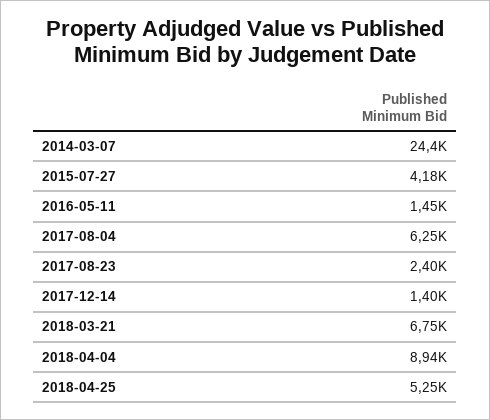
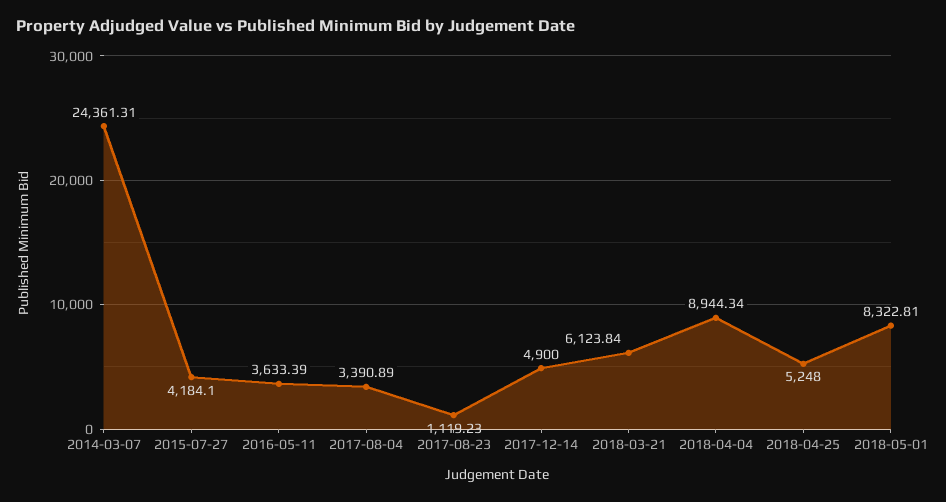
2016-05-11: 1450 -> 3633.39
2017-08-04: 6250 -> 3390.89
2017-08-23: 2400 -> 1119.23
2017-12-14: 1400 -> 4900
2018-03-21: 6750 -> 6123.84
2018-05-01: none -> 8322.81

